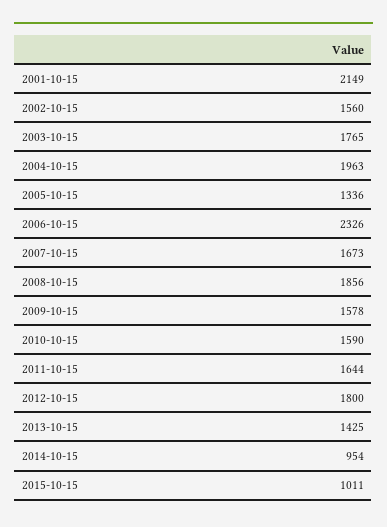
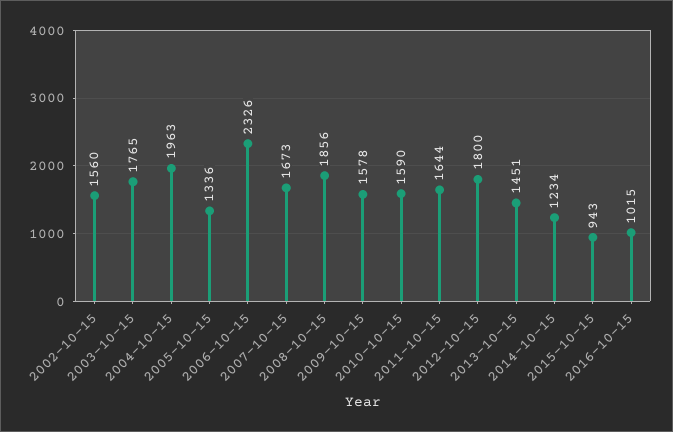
2001-10-15: 2149 -> none
2013-10-15: 1425 -> 1451
2014-10-15: 954 -> 1234
2015-10-15: 1011 -> 943
2016-10-15: none -> 1015

